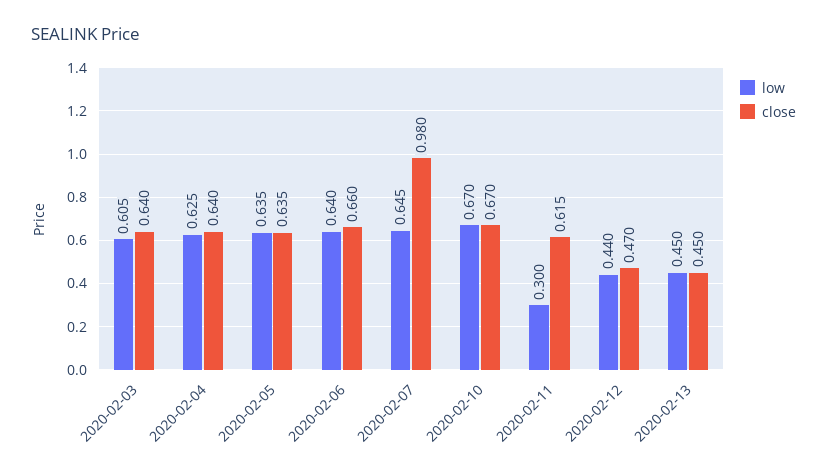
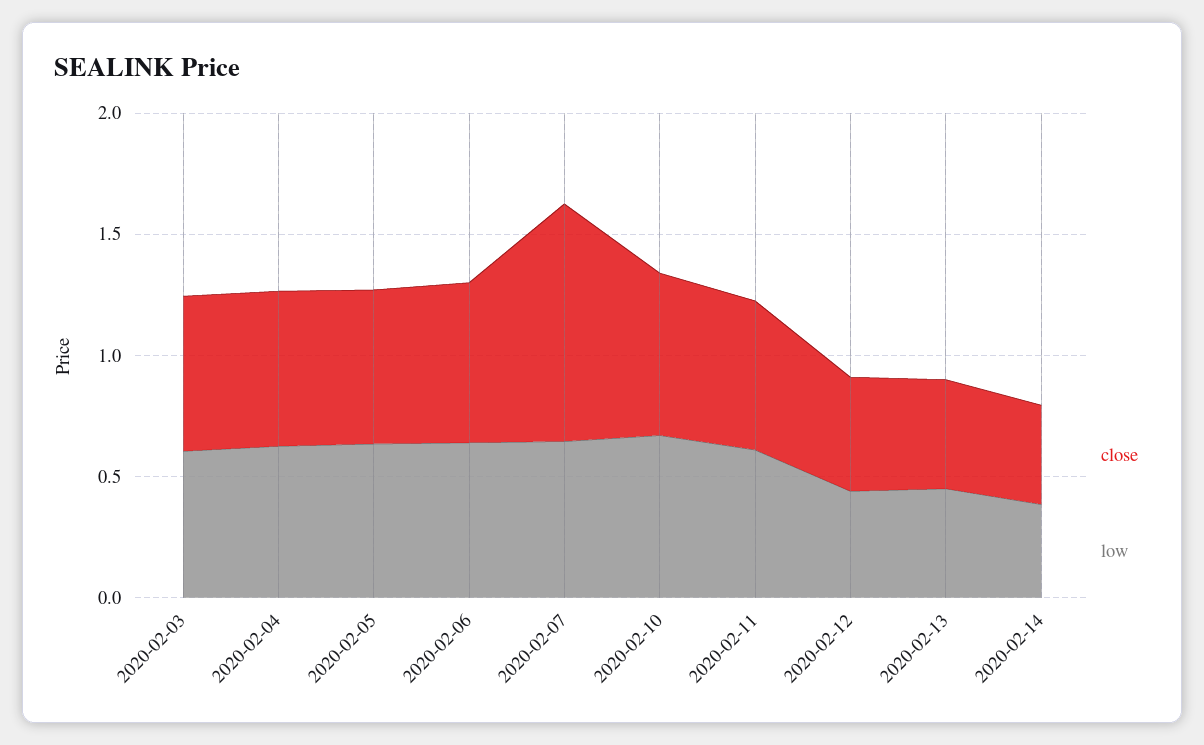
low, 2020-02-11: 0.3 -> 0.6
close, 2020-02-14: none -> 0.4
low, 2020-02-14: none -> 0.4

